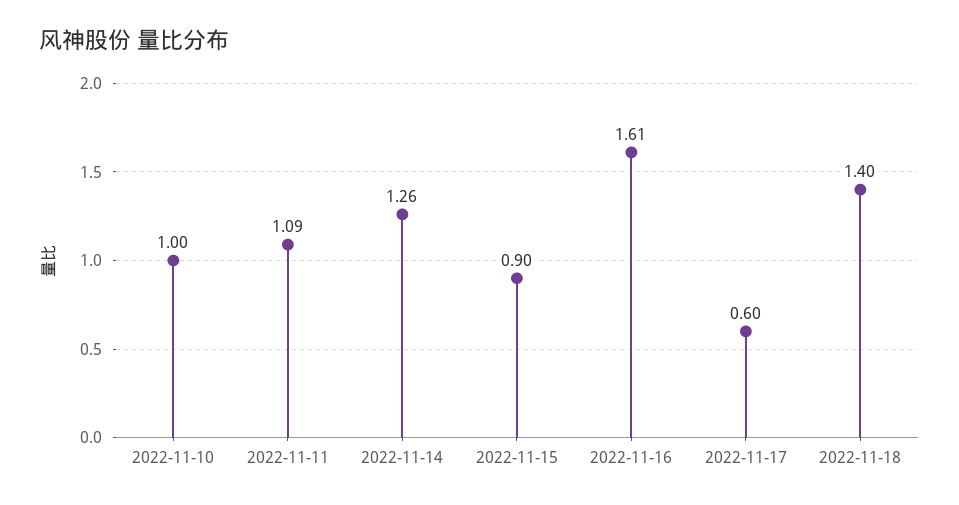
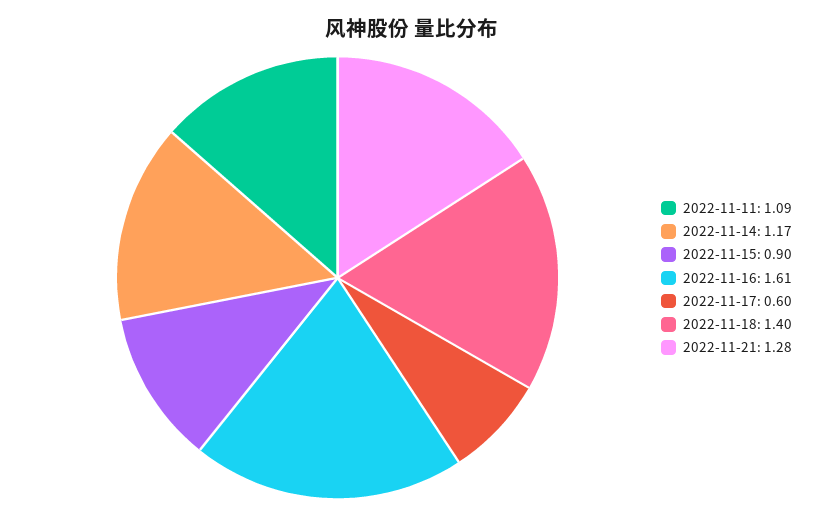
2022-11-10: 1 -> none
2022-11-14: 1.26 -> 1.17
2022-11-21: none -> 1.28

